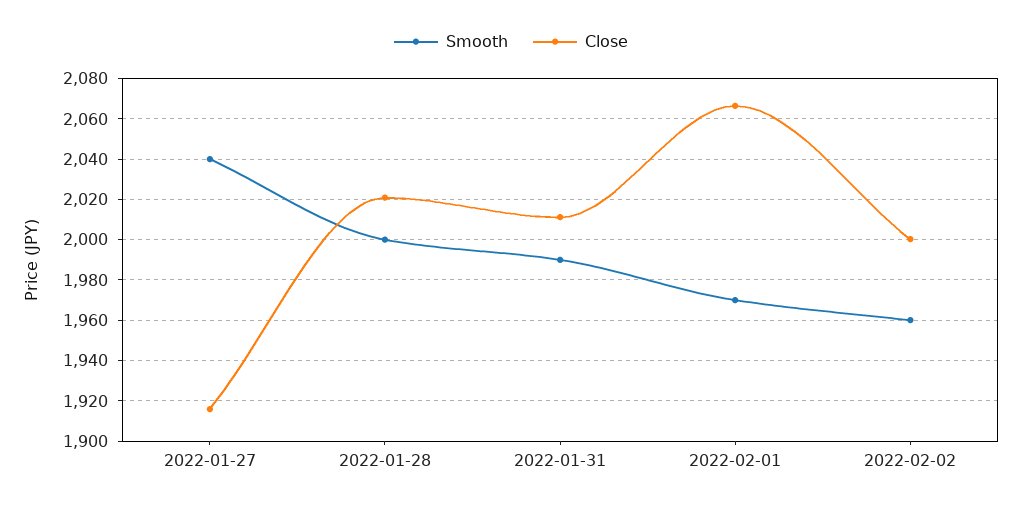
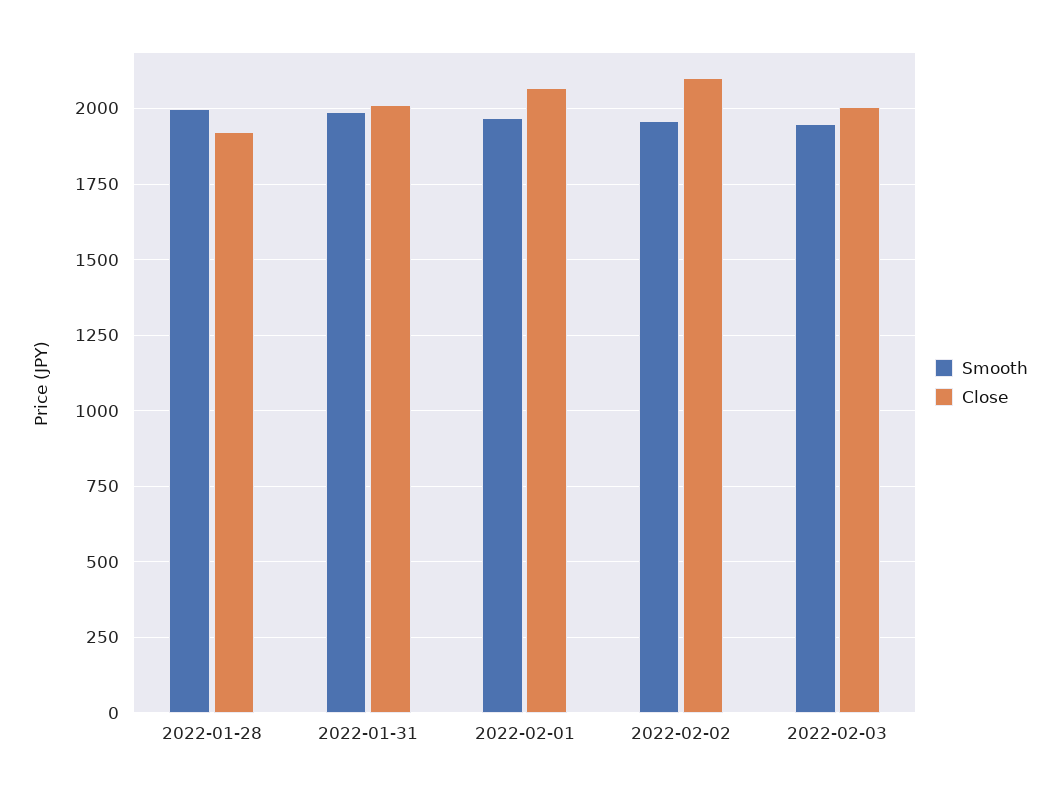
Smooth, 2022-01-27: 2040 -> none
Close, 2022-01-27: 1915 -> none
Close, 2022-01-28: 2020 -> 1925
Close, 2022-02-02: 2000 -> 2100
Smooth, 2022-02-03: none -> 1950
Close, 2022-02-03: none -> 2000

